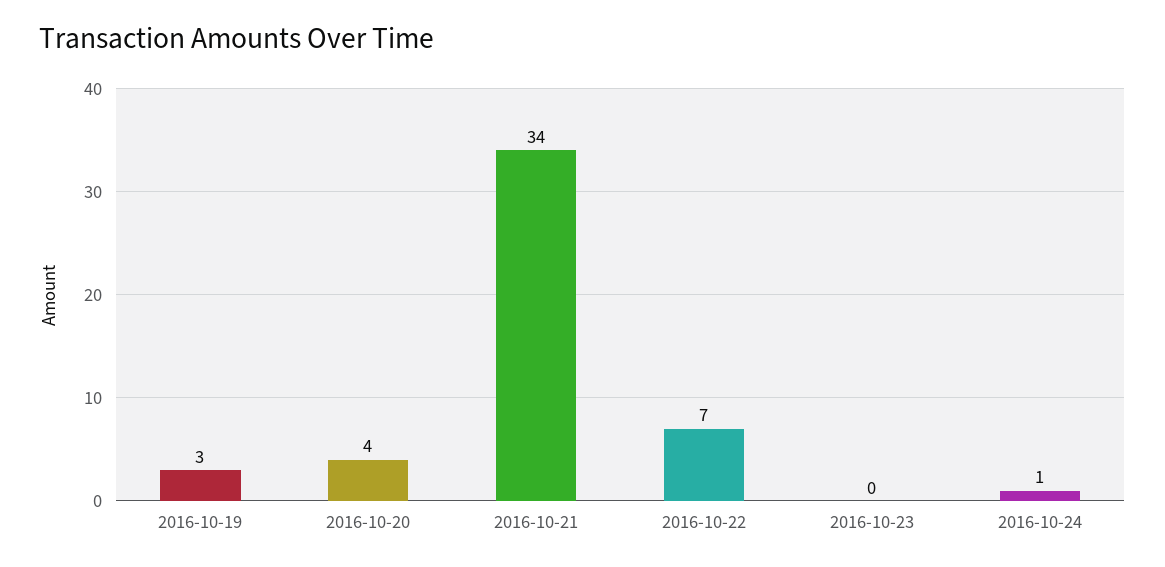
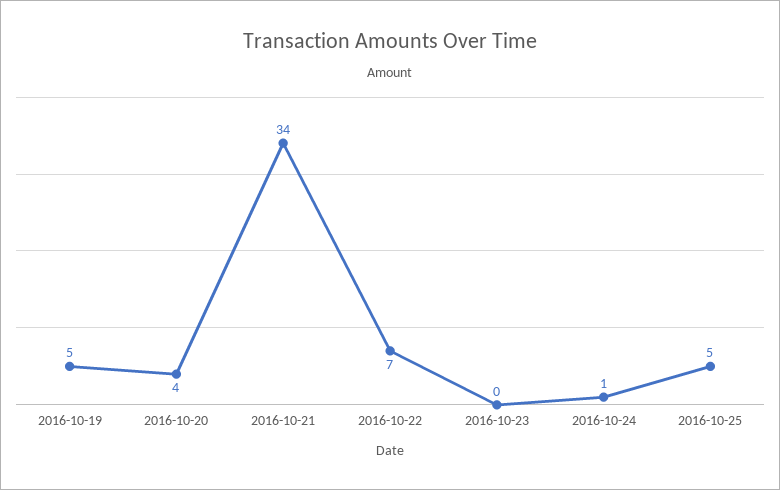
2016-10-19: 3 -> 5
2016-10-25: none -> 5

